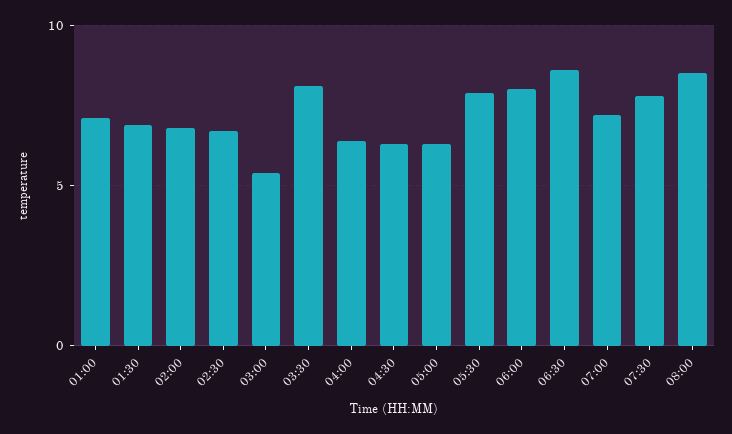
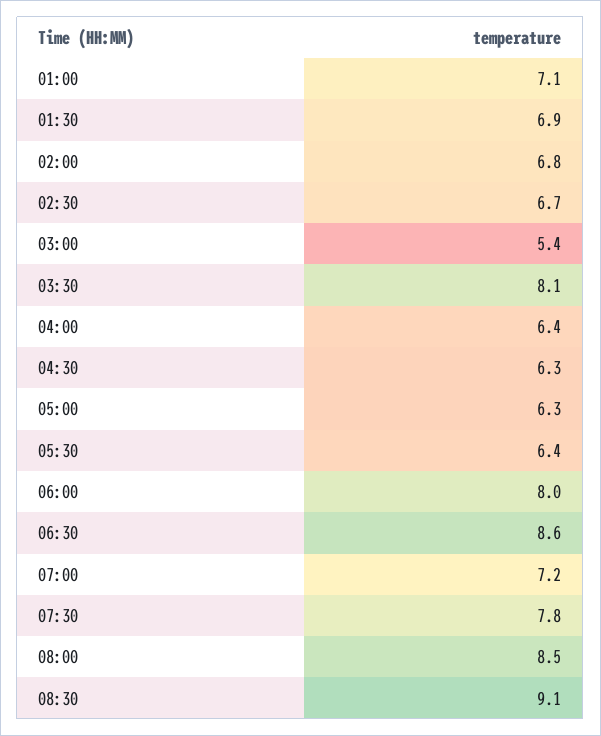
05:30: 8 -> 6.4
08:30: none -> 9.1

